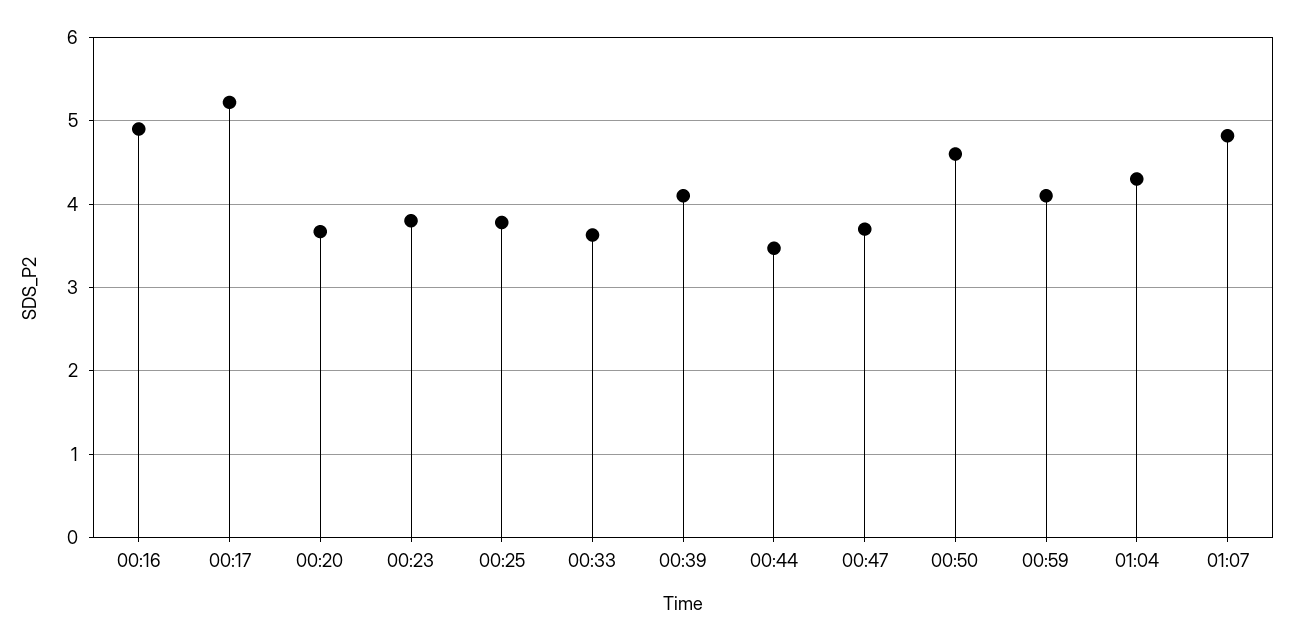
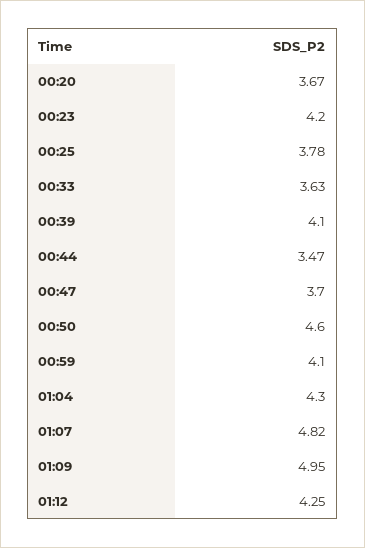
00:16: 4.9 -> none
00:17: 5.2 -> none
00:23: 3.8 -> 4.2
01:09: none -> 4.95
01:12: none -> 4.25

